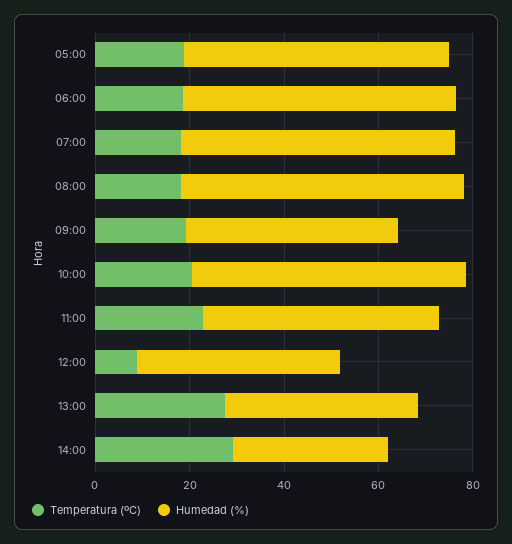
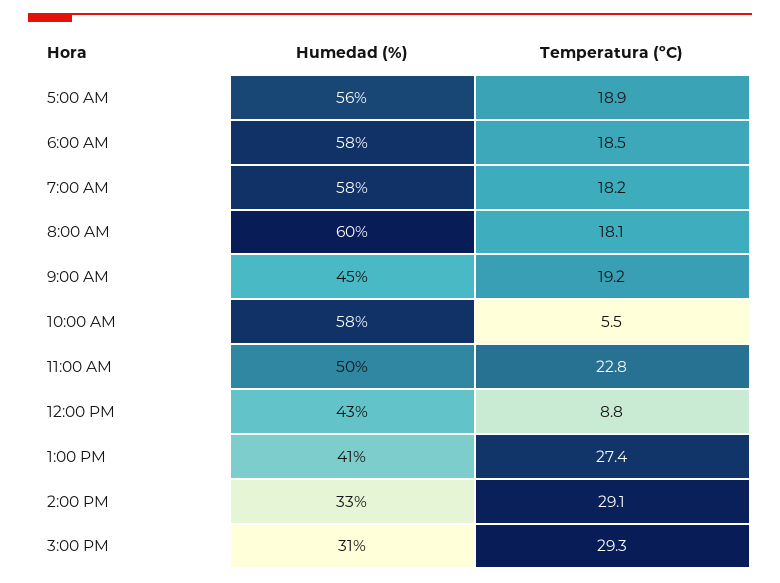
Temperatura (ºC), 10:00: 20 -> 5.5
Humedad (%), 3:00 PM: none -> 31
Temperatura (ºC), 3:00 PM: none -> 29.3

